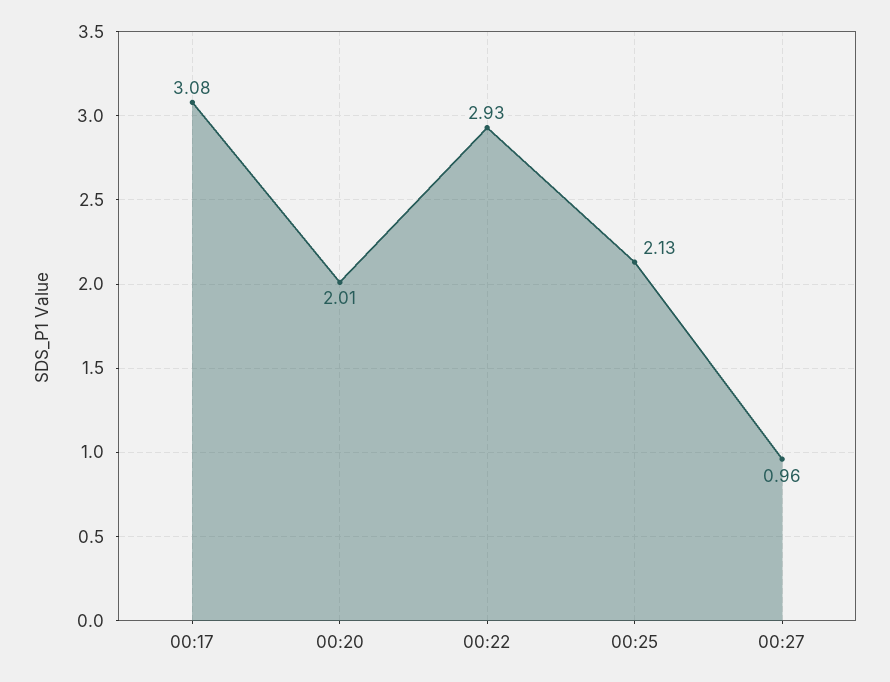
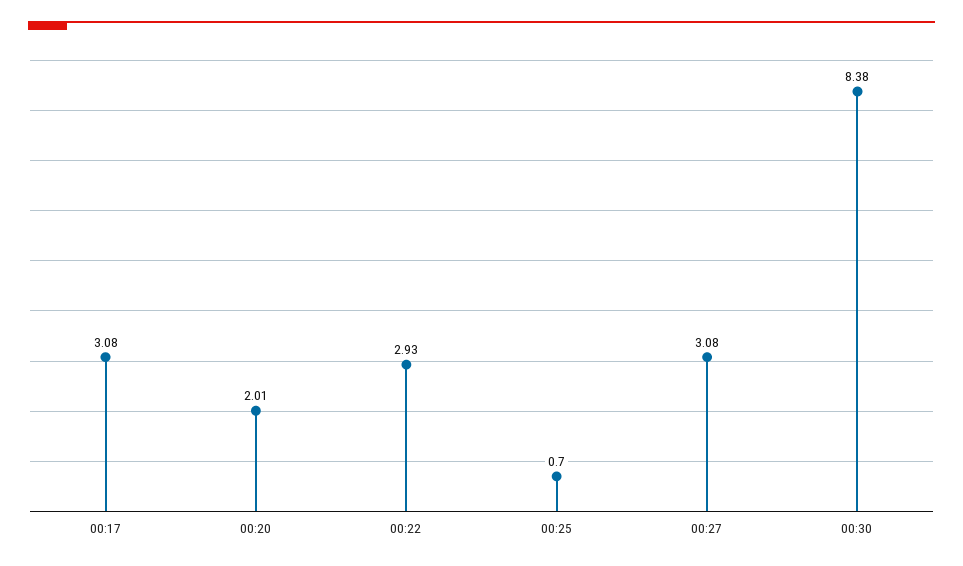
00:25: 2.13 -> 0.7
00:27: 0.96 -> 3.08
00:30: none -> 8.38

